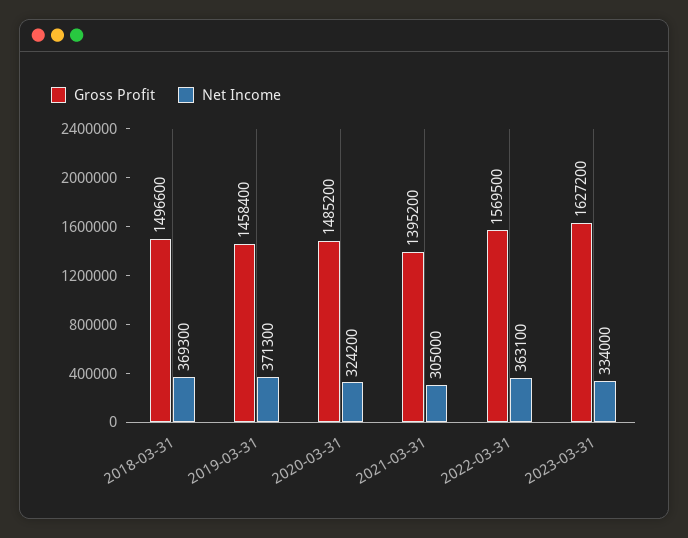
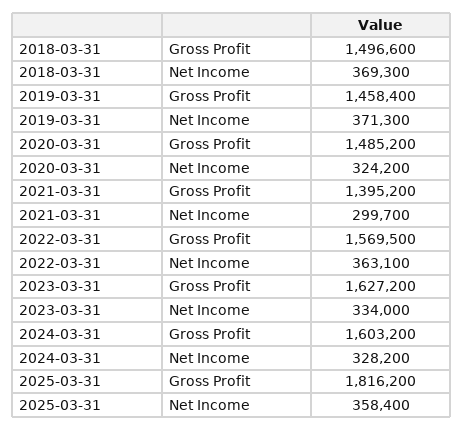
Net Income, 2021-03-31: 305000 -> 299700
Gross Profit, 2024-03-31: none -> 1603200
Net Income, 2024-03-31: none -> 328200
Gross Profit, 2025-03-31: none -> 1816200
Net Income, 2025-03-31: none -> 358400

